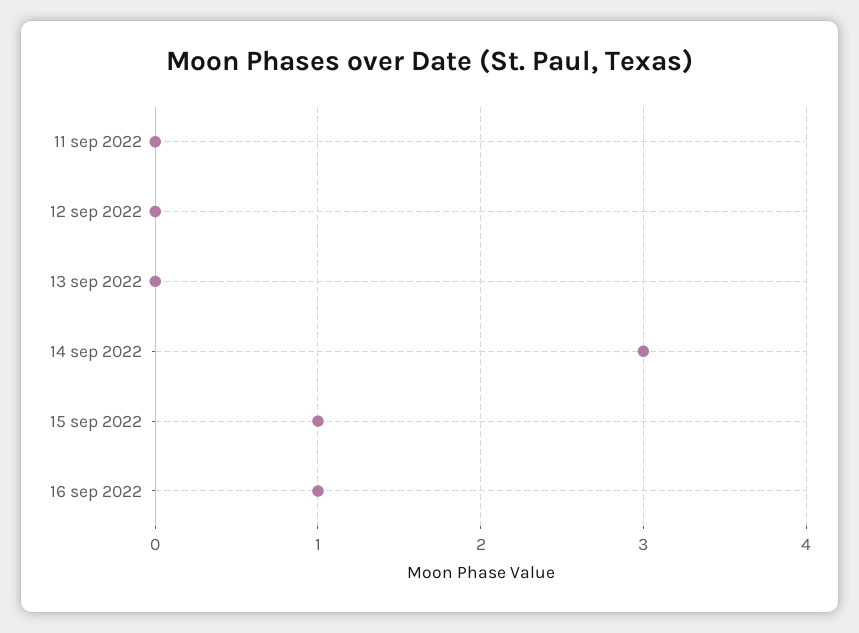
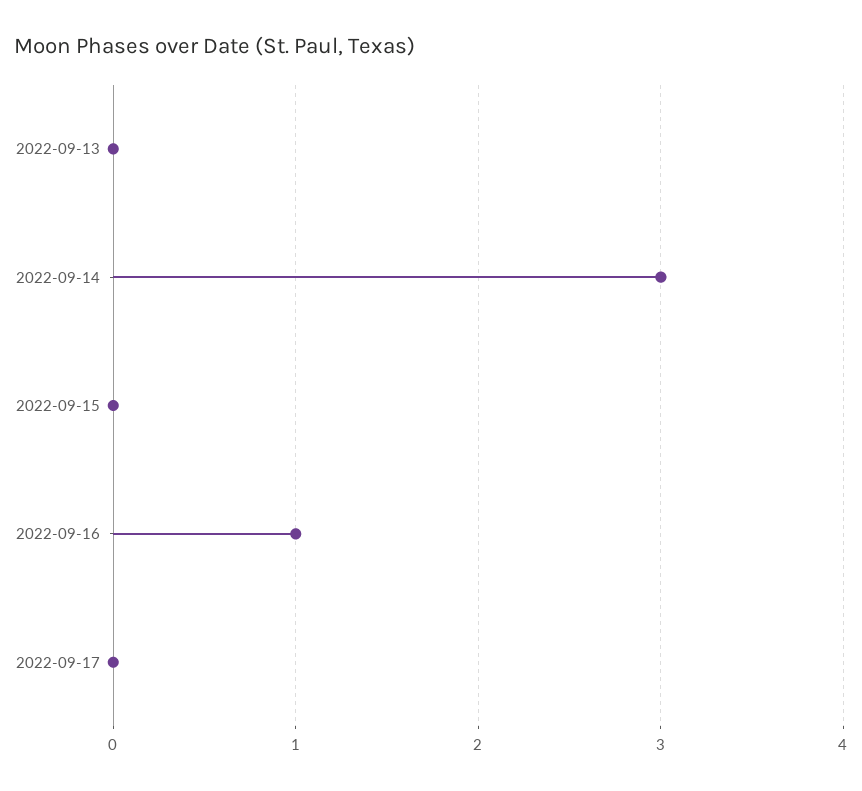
11 sep 2022: 0 -> none
12 sep 2022: 0 -> none
15 sep 2022: 1 -> 0
2022-09-17: none -> 0

